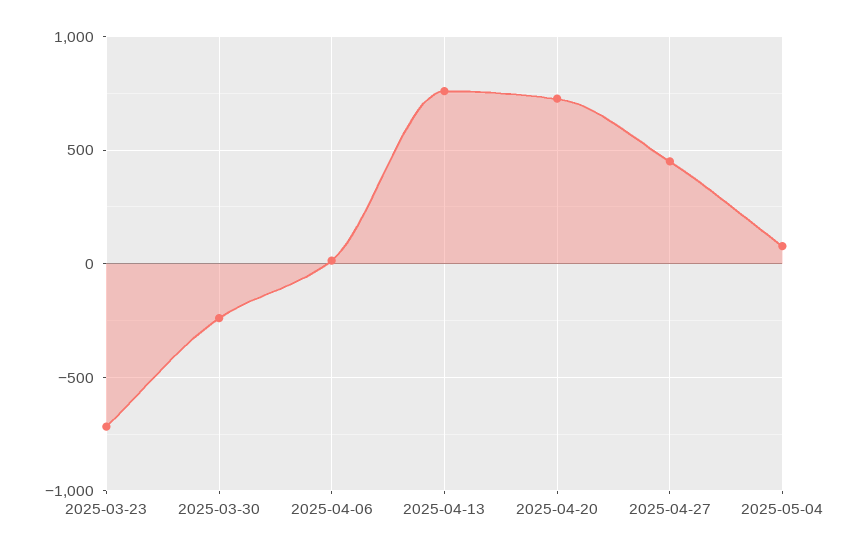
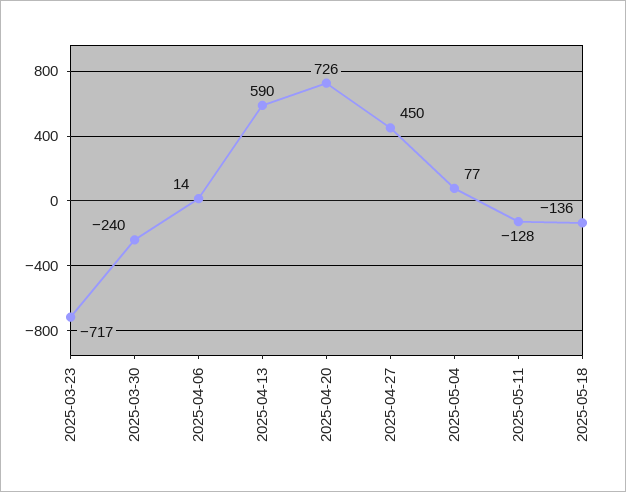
2025-04-13: 750 -> 590
2025-05-11: none -> -128
2025-05-18: none -> -136

